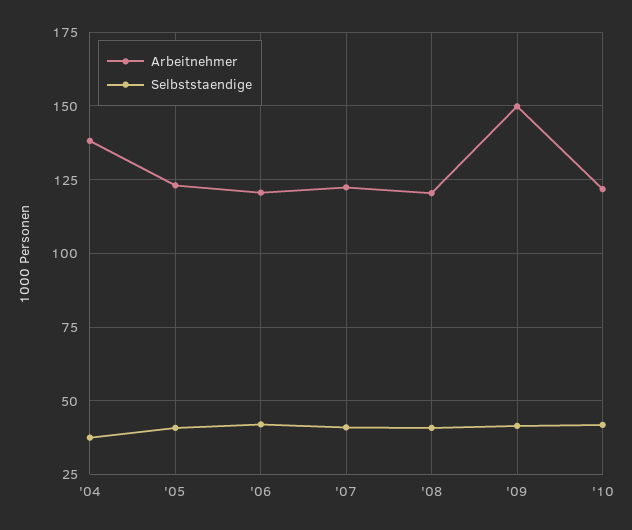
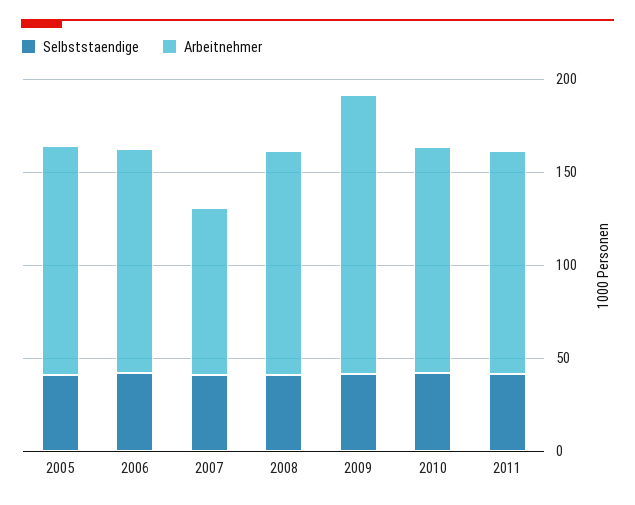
Arbeitnehmer, '04: 137.5 -> none
Selbststaendige, '04: 37.5 -> none
Arbeitnehmer, '07: 122.5 -> 90
Selbststaendige, 2011: none -> 40
Arbeitnehmer, 2011: none -> 120

